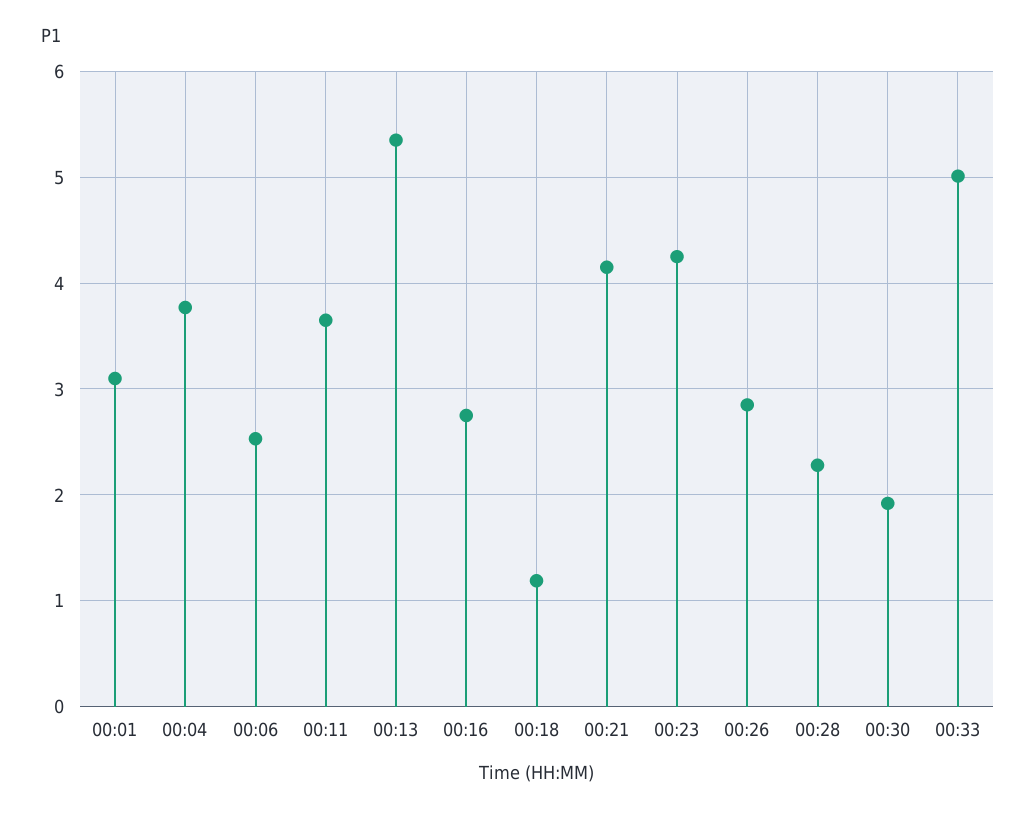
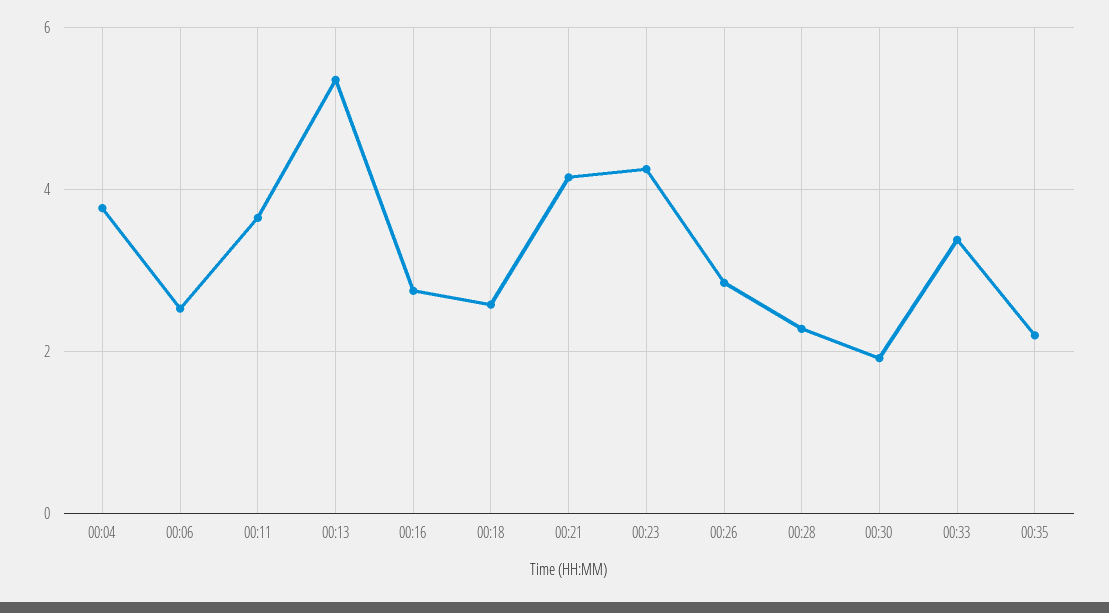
00:01: 3.1 -> none
00:18: 1.2 -> 2.6
00:33: 5 -> 3.4
00:35: none -> 2.2

